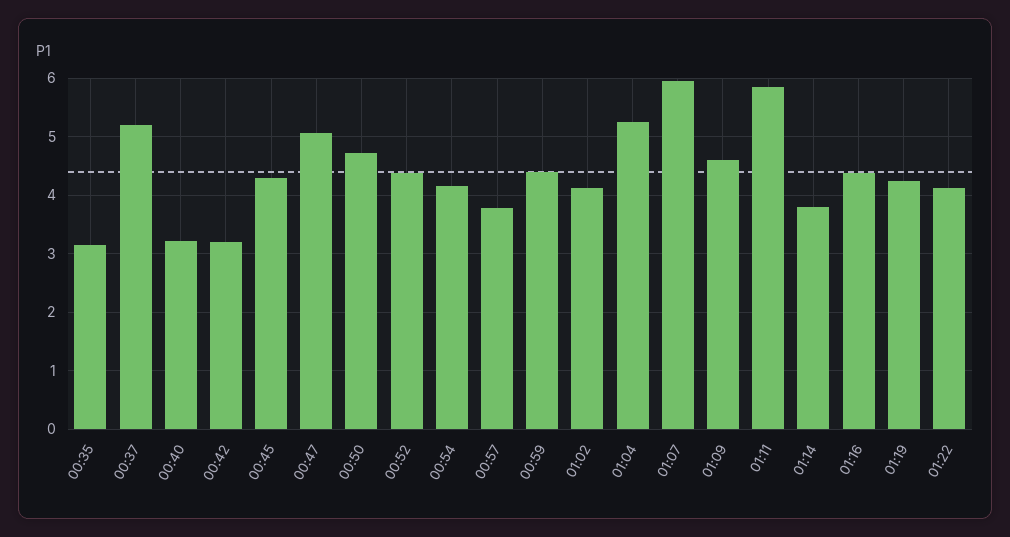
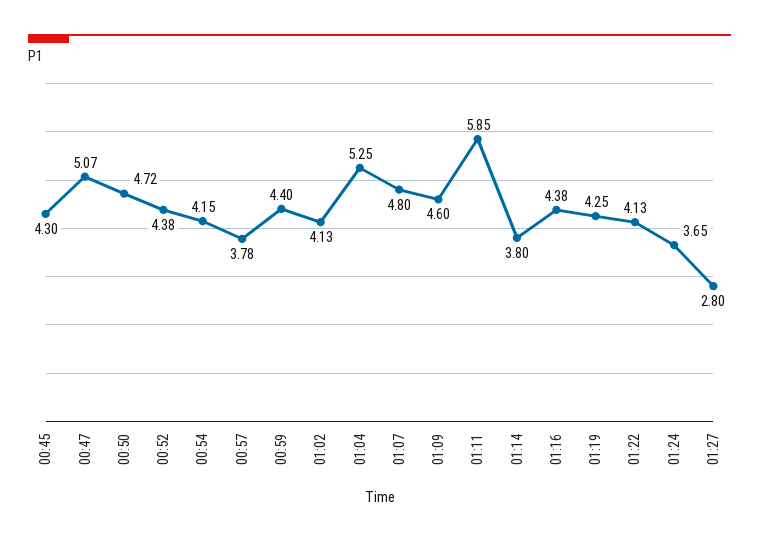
00:35: 3.2 -> none
00:37: 5.2 -> none
00:40: 3.2 -> none
00:42: 3.2 -> none
01:07: 6 -> 4.8
01:24: none -> 3.65
01:27: none -> 2.8

